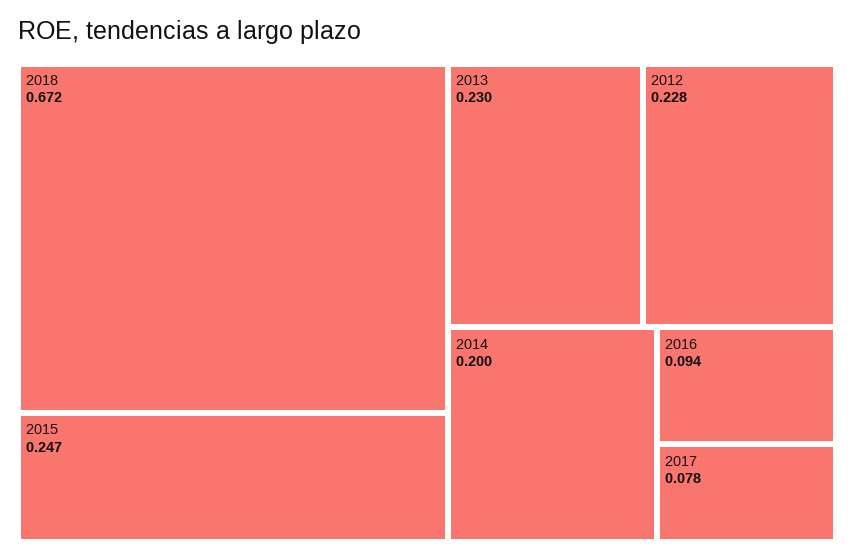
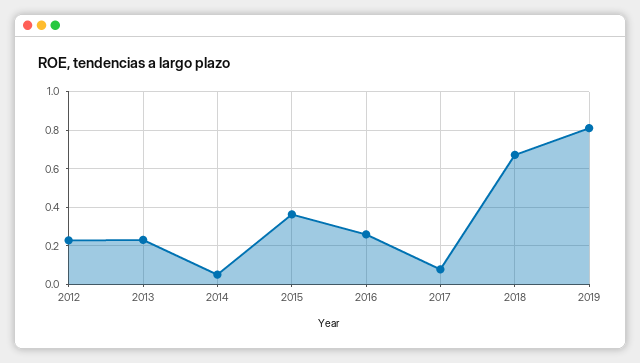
2015: 0.247 -> 0.35
2014: 0.2 -> 0.05
2016: 0.094 -> 0.25
2019: none -> 0.8

